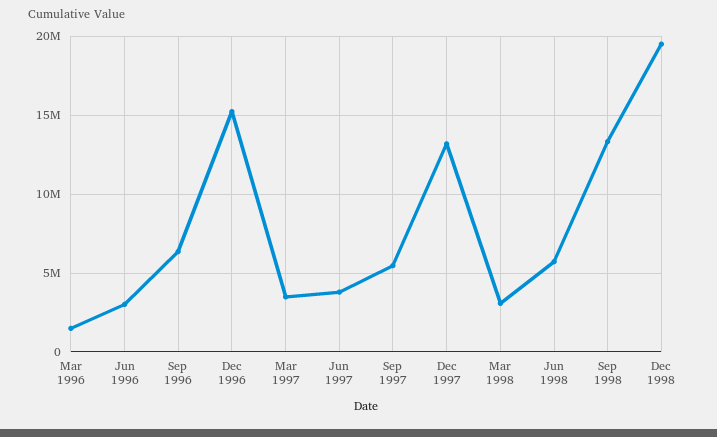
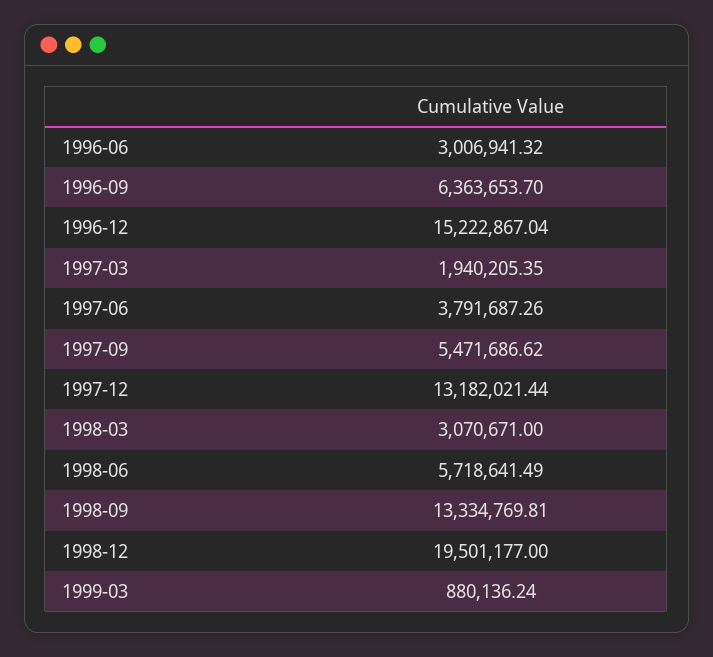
Mar 1996: 1500000 -> none
Mar 1997: 3500000 -> 1940205.35
1999-03: none -> 880136.24

